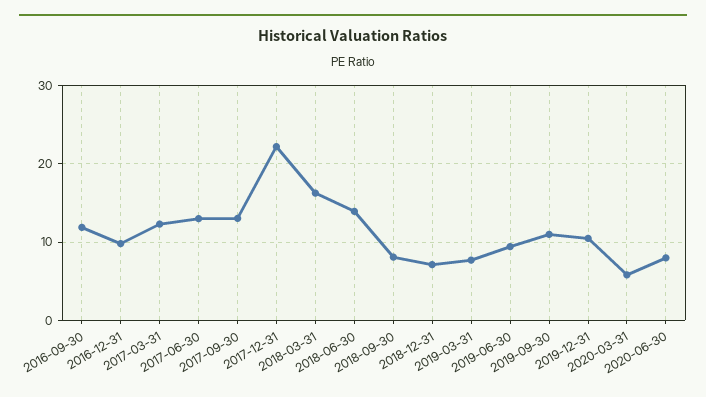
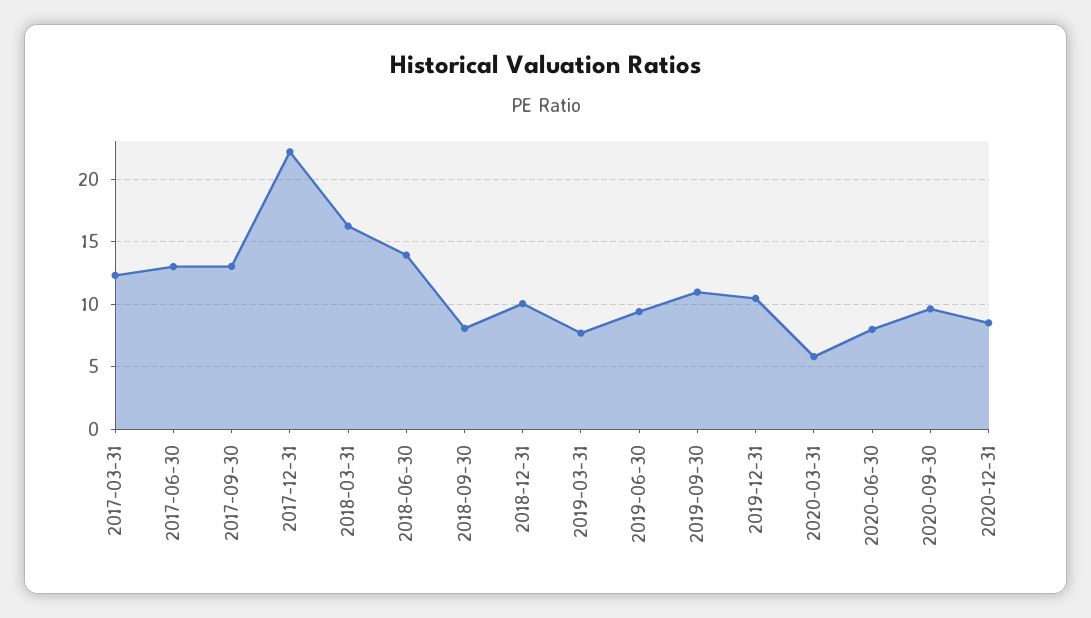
2016-09-30: 12 -> none
2016-12-31: 10 -> none
2018-12-31: 7 -> 10
2020-09-30: none -> 9.5
2020-12-31: none -> 8.5

